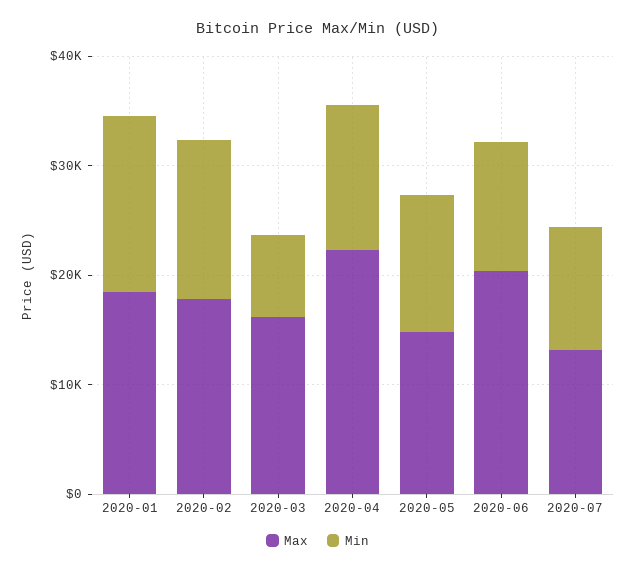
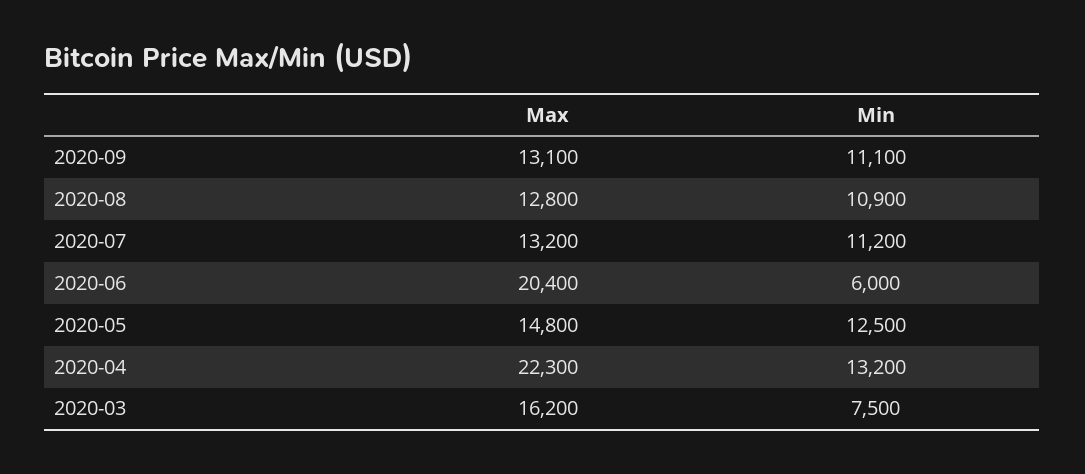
Max, 2020-01: 18000 -> none
Min, 2020-01: 16000 -> none
Max, 2020-02: 18000 -> none
Min, 2020-02: 14000 -> none
Min, 2020-06: 12000 -> 6000
Max, 2020-09: none -> 13100
Min, 2020-09: none -> 11100
Max, 2020-08: none -> 12800
Min, 2020-08: none -> 10900

